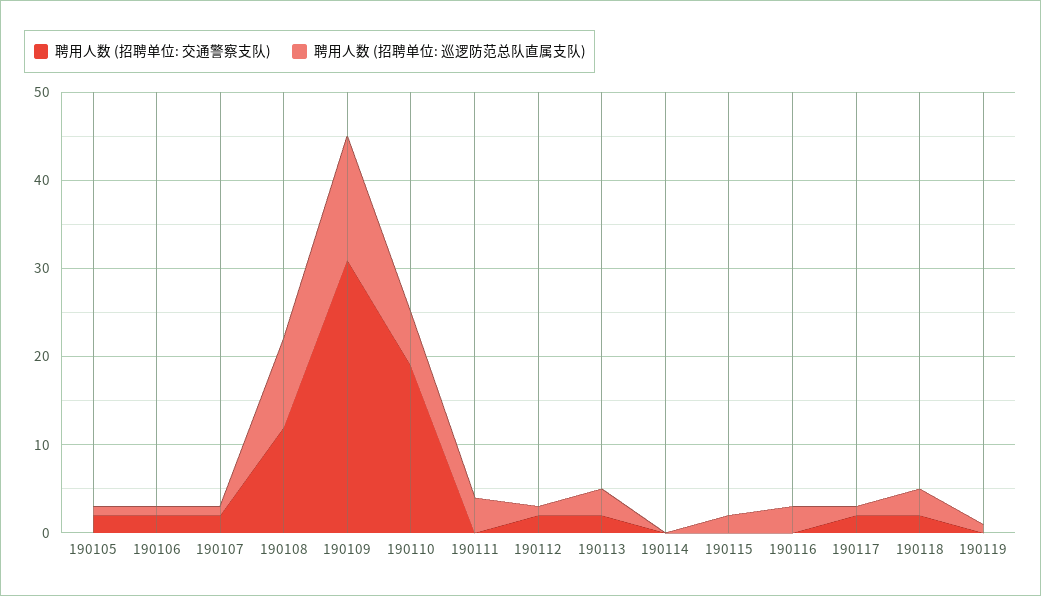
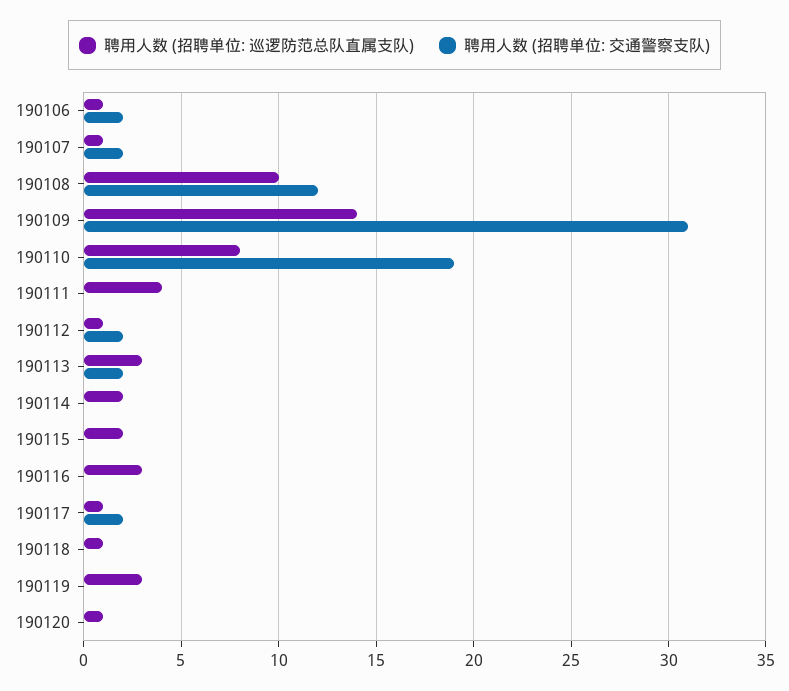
聘用人数 (招聘单位: 交通警察支队), 190105: 2 -> none
聘用人数 (招聘单位: 巡逻防范总队直属支队), 190105: 1 -> none
聘用人数 (招聘单位: 巡逻防范总队直属支队), 190110: 6 -> 8
聘用人数 (招聘单位: 巡逻防范总队直属支队), 190114: 0 -> 2
聘用人数 (招聘单位: 交通警察支队), 190118: 2 -> 0
聘用人数 (招聘单位: 巡逻防范总队直属支队), 190118: 3 -> 1
聘用人数 (招聘单位: 巡逻防范总队直属支队), 190119: 1 -> 3
聘用人数 (招聘单位: 巡逻防范总队直属支队), 190120: none -> 1
聘用人数 (招聘单位: 交通警察支队), 190120: none -> 0

